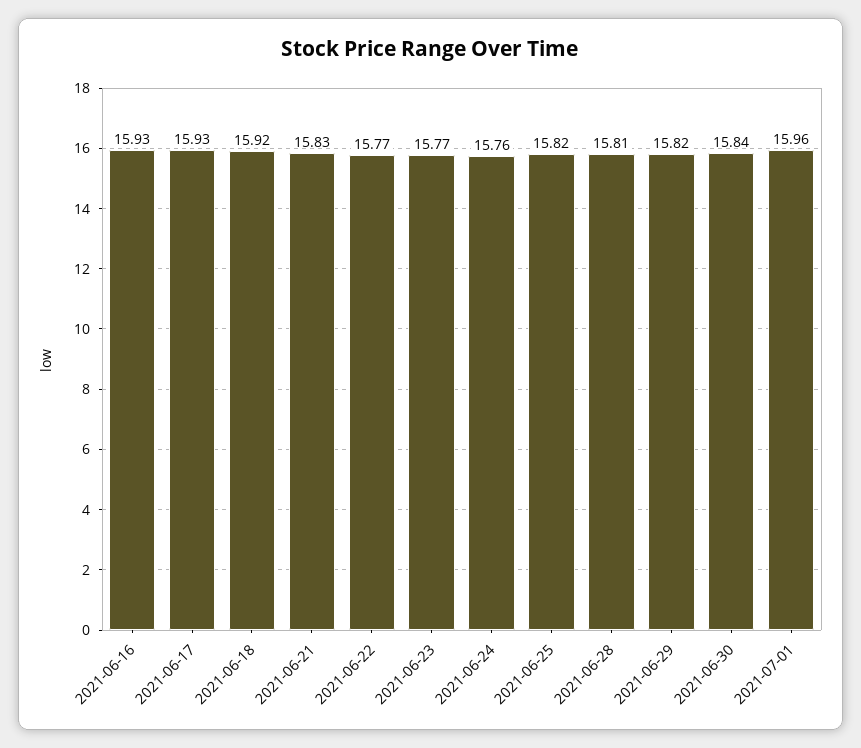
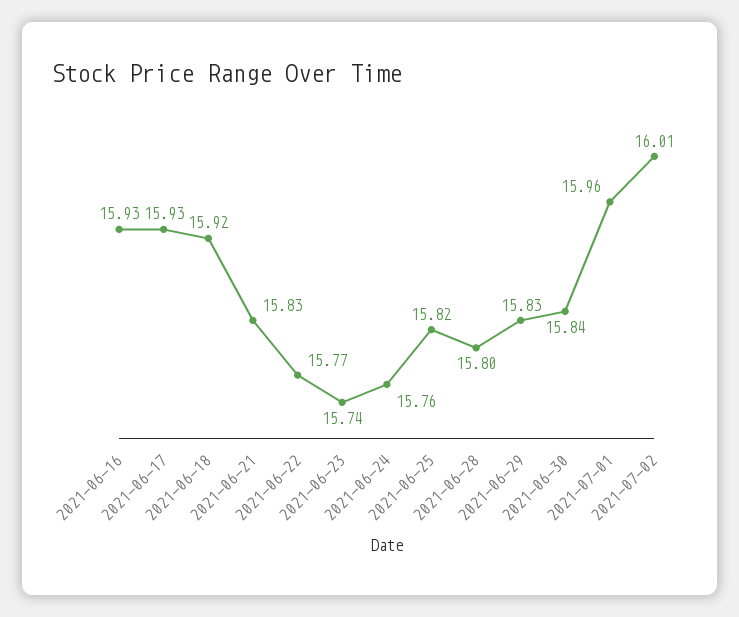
2021-06-23: 15.77 -> 15.74
2021-06-28: 15.81 -> 15.8
2021-06-29: 15.82 -> 15.83
2021-07-02: none -> 16.01

